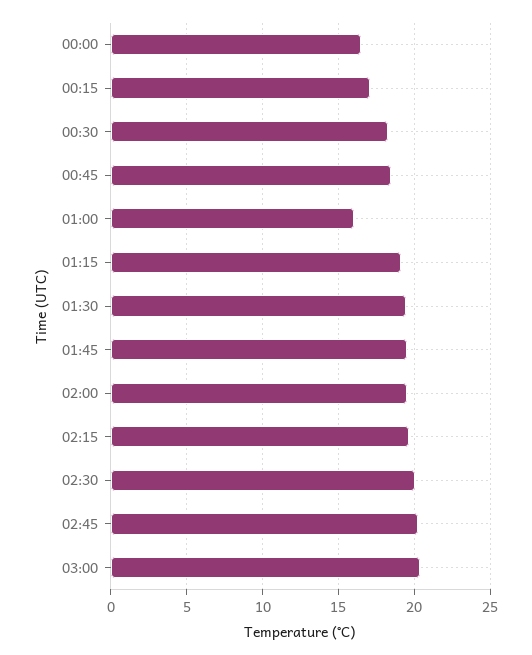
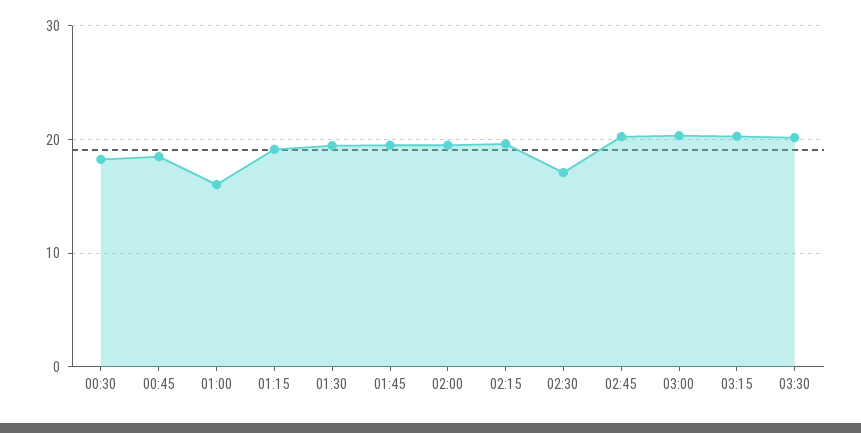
00:00: 16.5 -> none
00:15: 17 -> none
02:30: 20 -> 17
03:15: none -> 20
03:30: none -> 20

